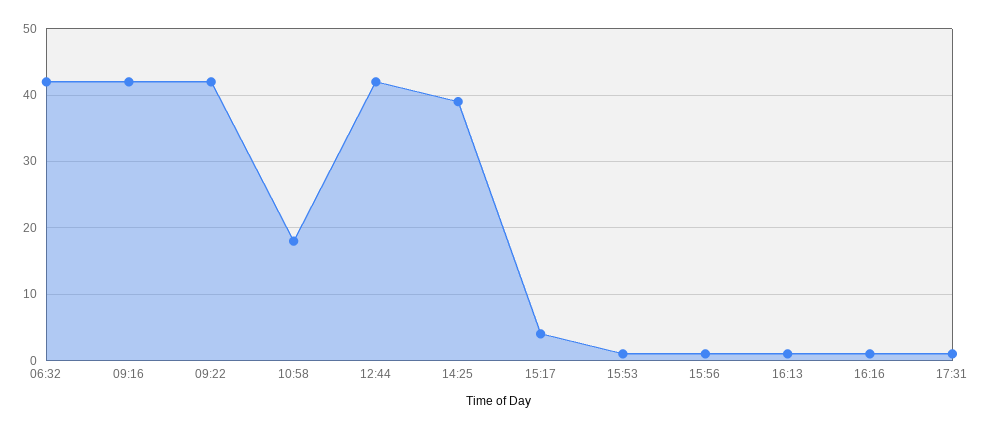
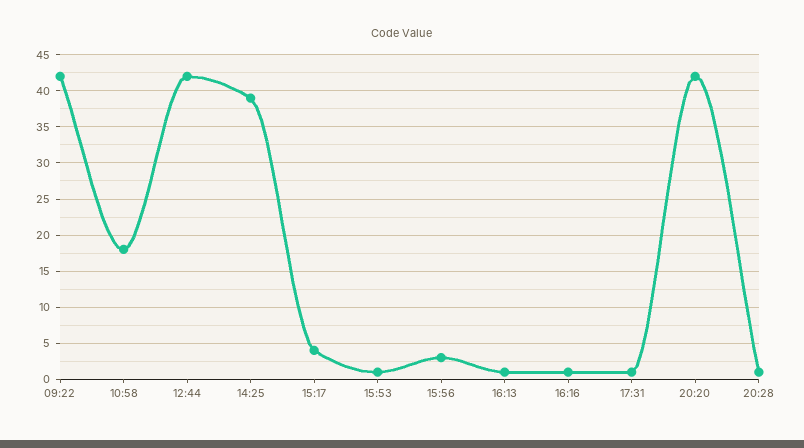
06:32: 42 -> none
09:16: 42 -> none
15:56: 1 -> 3
20:20: none -> 42
20:28: none -> 1

